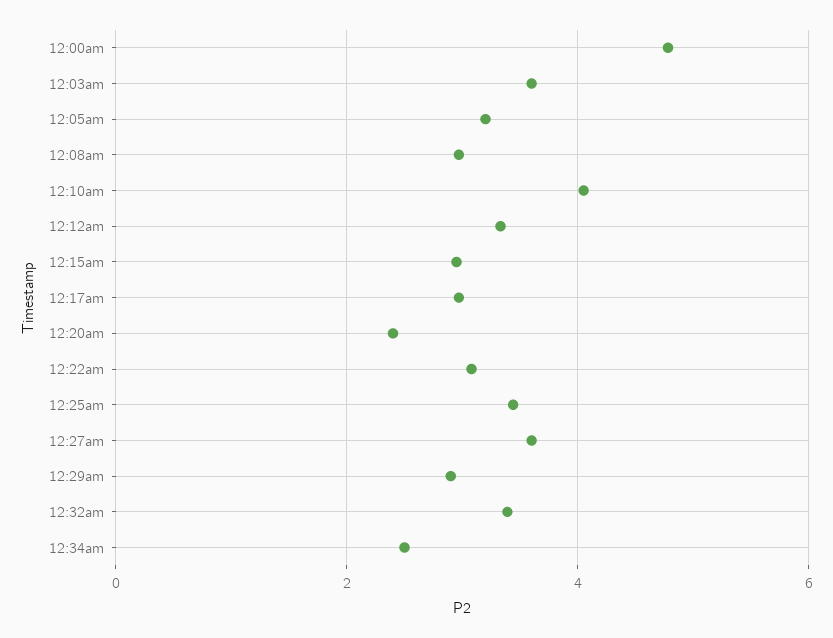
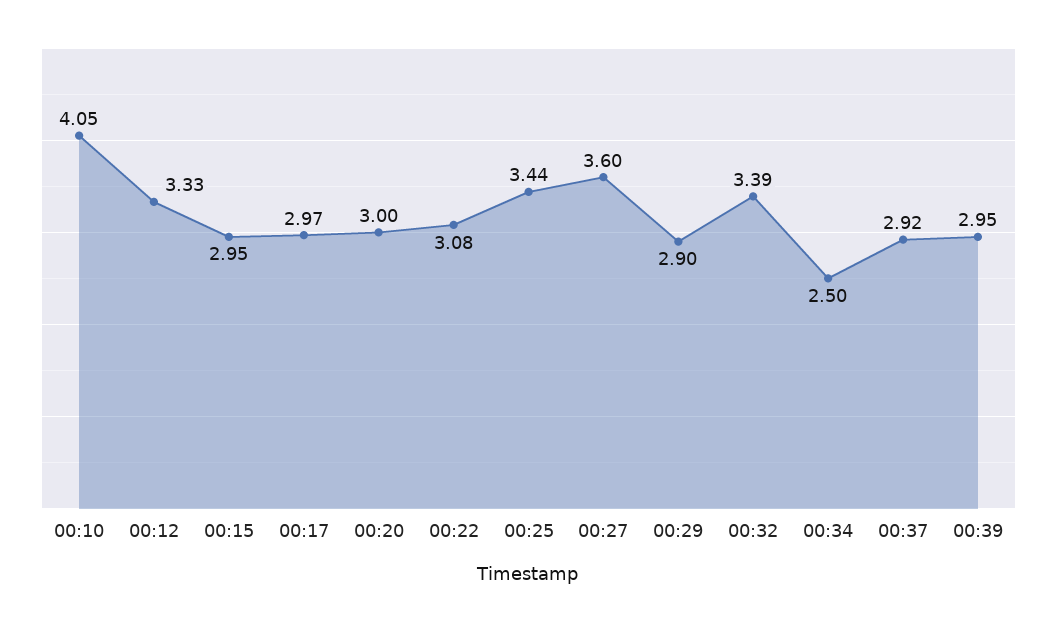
12:00am: 4.8 -> none
12:03am: 3.6 -> none
12:05am: 3.2 -> none
12:08am: 3 -> none
12:20am: 2.4 -> 3
00:37: none -> 2.92
00:39: none -> 2.95

